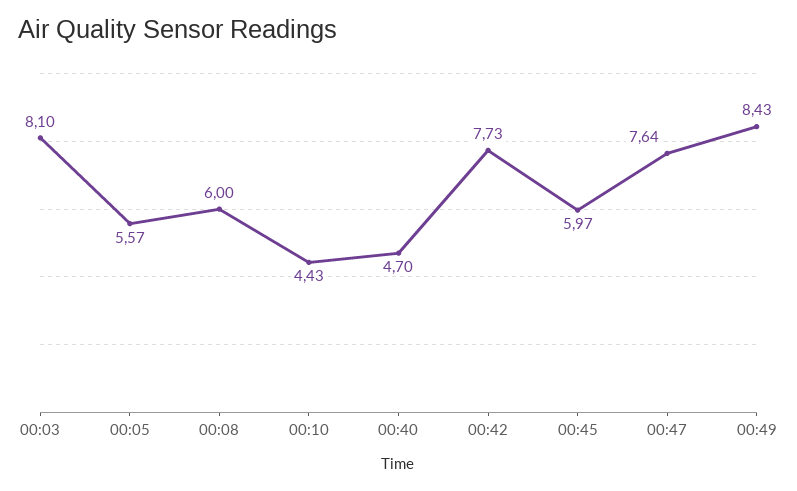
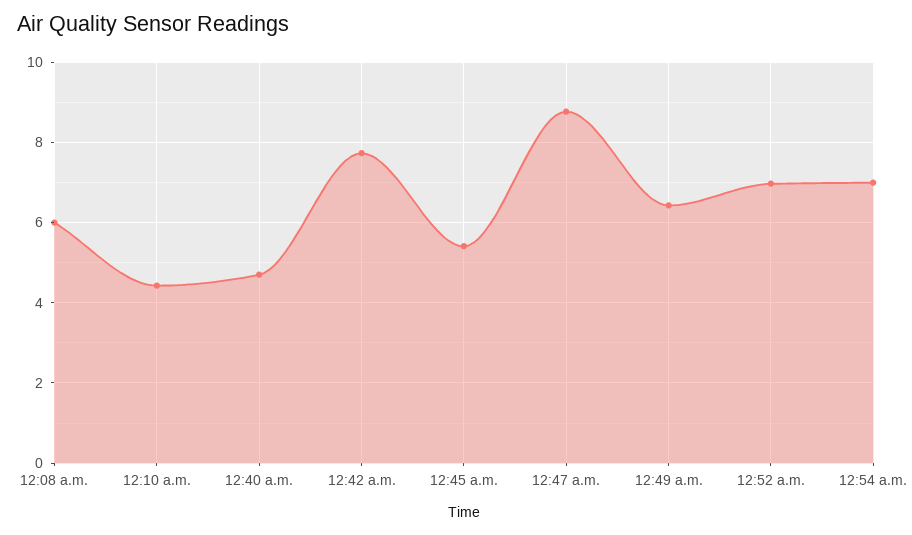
00:03: 8.1 -> none
00:05: 5.57 -> none
00:45: 5.97 -> 5.4
00:47: 7.64 -> 8.8
00:49: 8.43 -> 6.4
12:52 a.m.: none -> 7
12:54 a.m.: none -> 7

